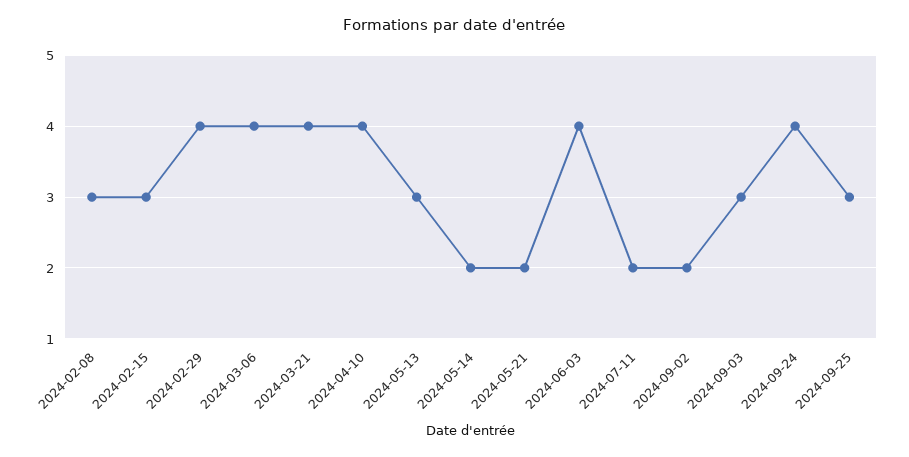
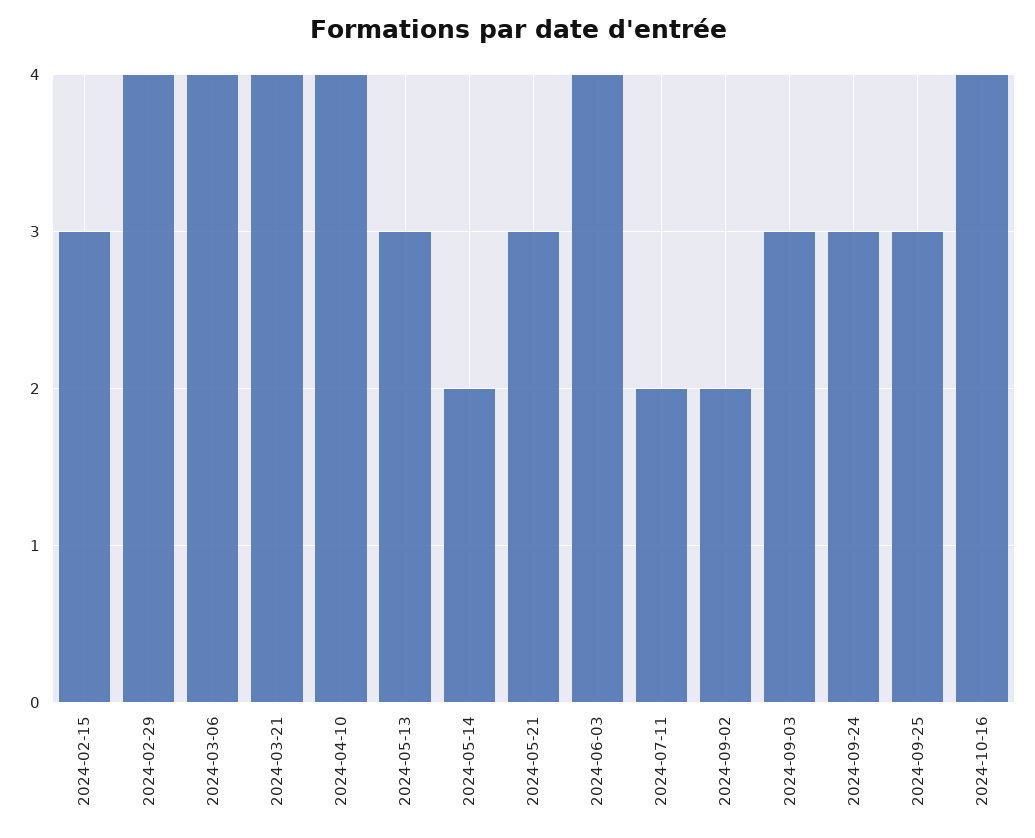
2024-02-08: 3 -> none
2024-05-21: 2 -> 3
2024-09-24: 4 -> 3
2024-10-16: none -> 4

